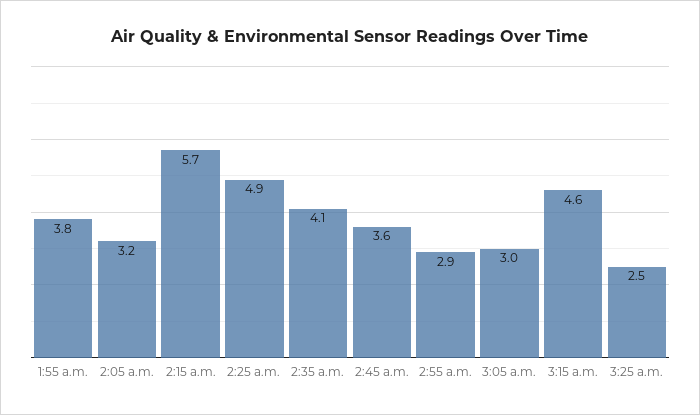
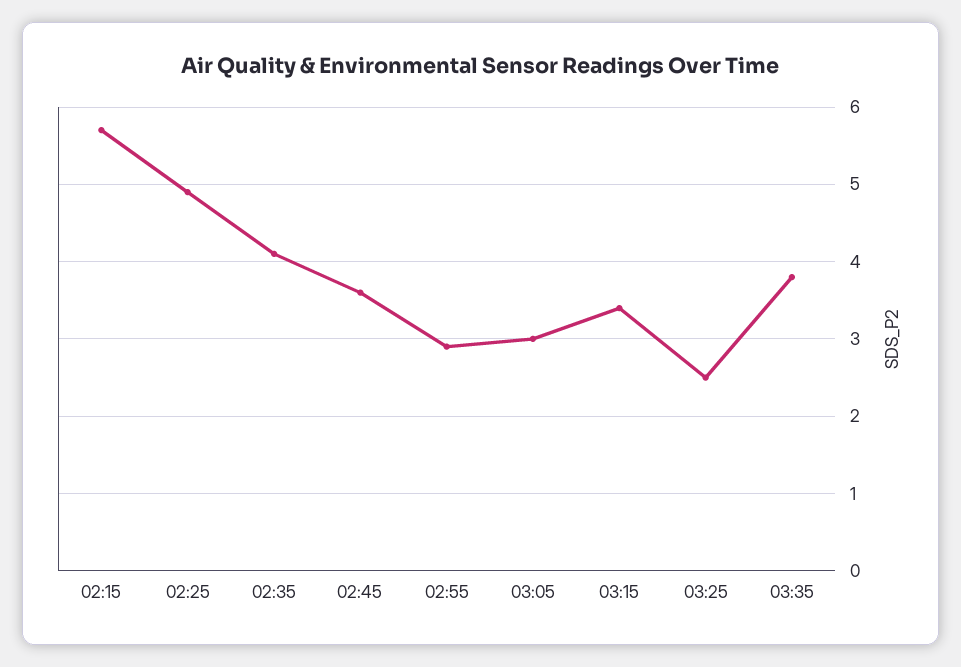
1:55 a.m.: 3.8 -> none
2:05 a.m.: 3.2 -> none
3:15 a.m.: 4.6 -> 3.4
03:35: none -> 3.8

